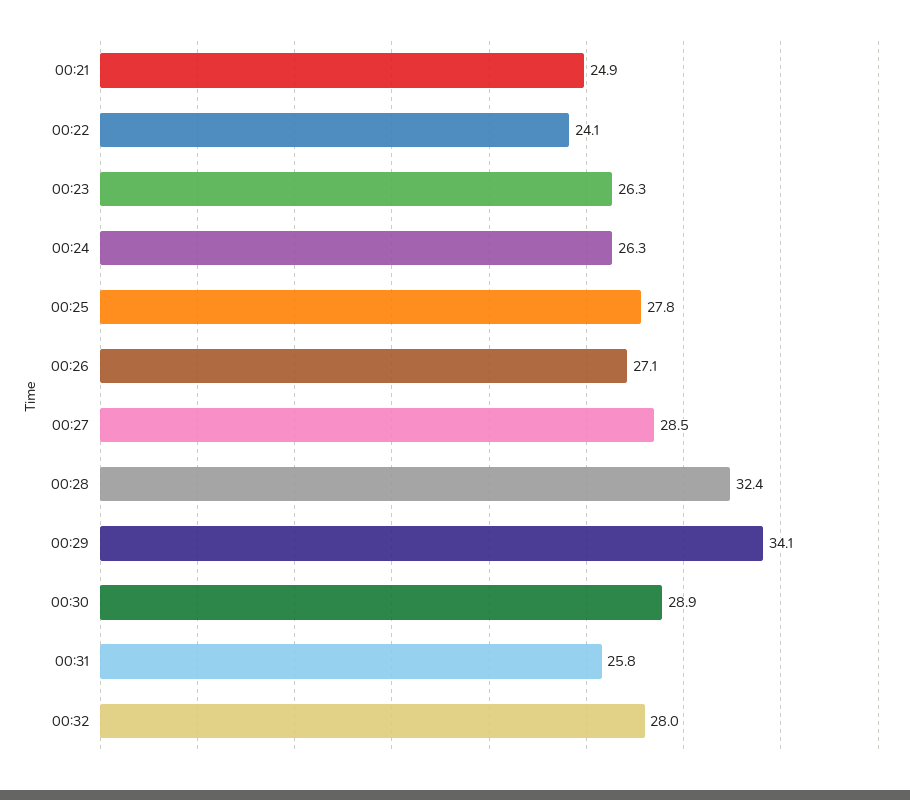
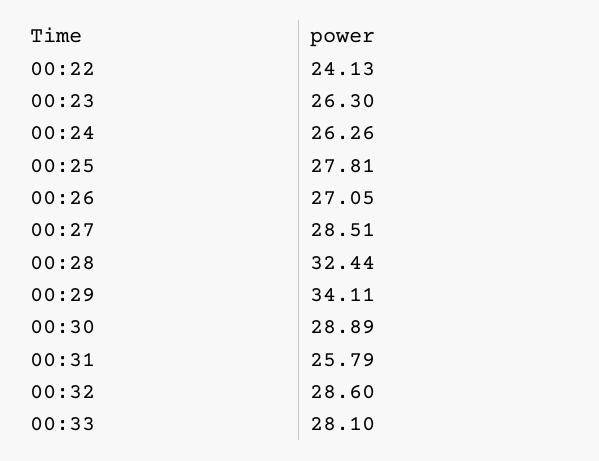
00:21: 24.9 -> none
00:32: 28 -> 28.6
00:33: none -> 28.1

